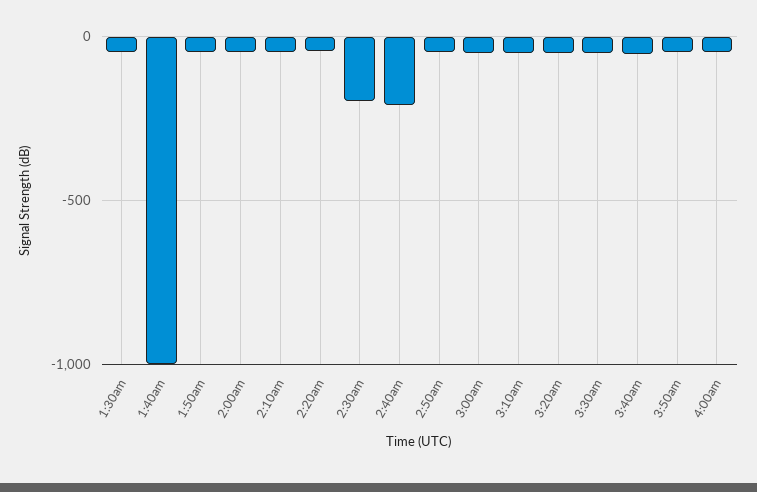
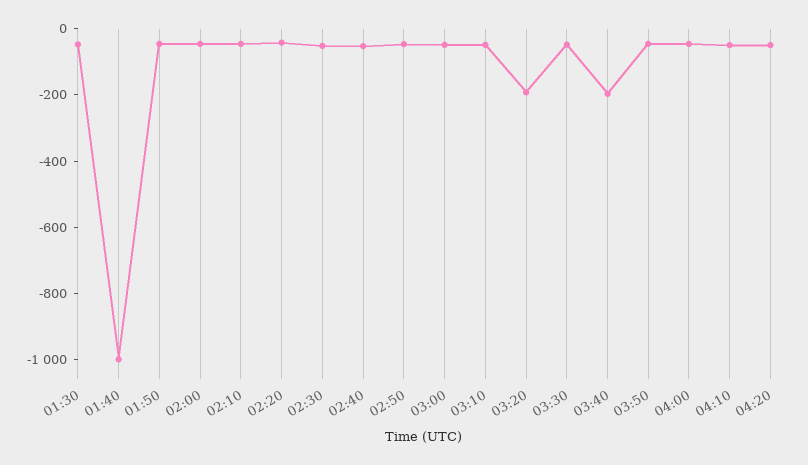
2:30am: -200 -> -50
2:40am: -200 -> -50
3:20am: -50 -> -200
3:40am: -50 -> -200
04:10: none -> -50
04:20: none -> -50

